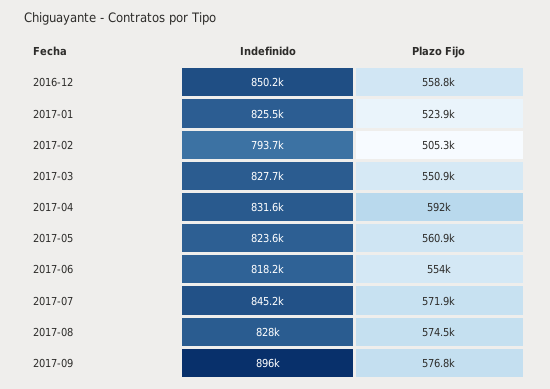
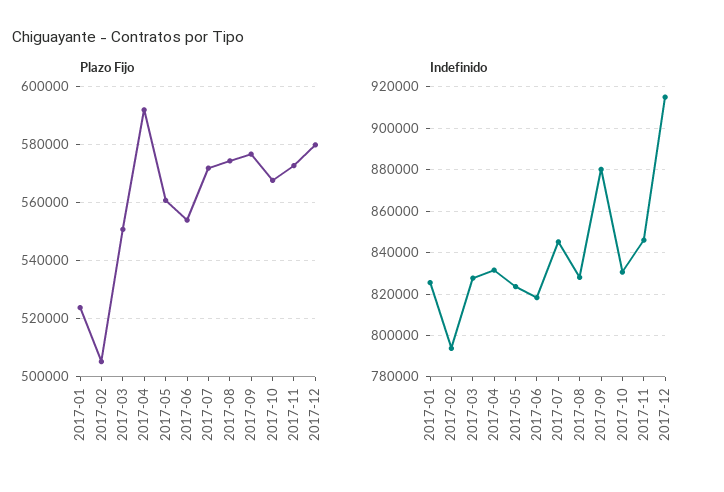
Indefinido, 2016-12: 850200 -> none
Plazo Fijo, 2016-12: 558800 -> none
Indefinido, 2017-09: 896000 -> 880000
Plazo Fijo, 2017-10: none -> 567500
Plazo Fijo, 2017-11: none -> 572500
Plazo Fijo, 2017-12: none -> 580000
Indefinido, 2017-10: none -> 830000
Indefinido, 2017-11: none -> 845000
Indefinido, 2017-12: none -> 915000

